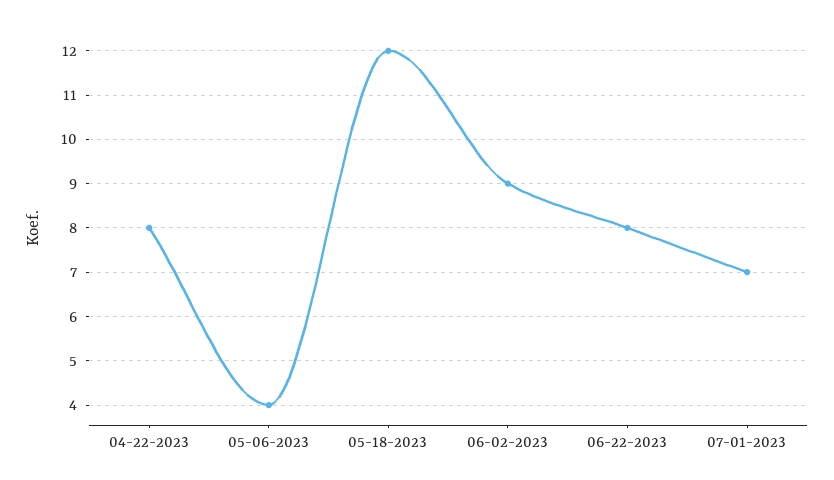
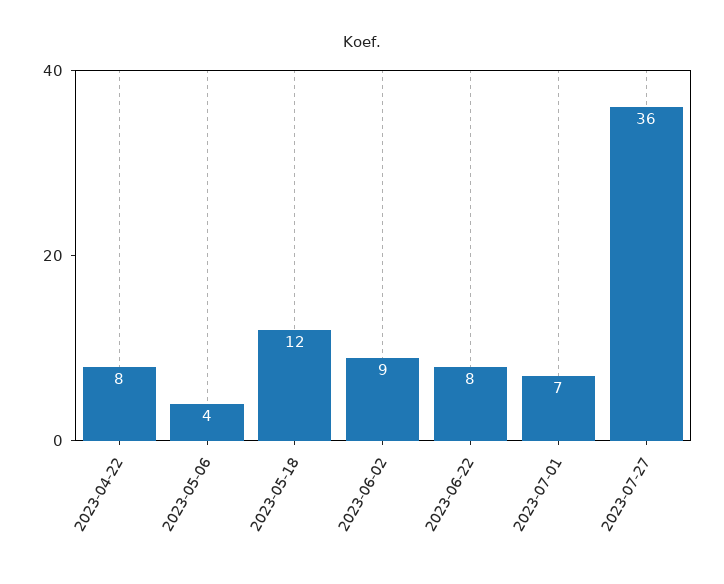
2023-07-27: none -> 36

